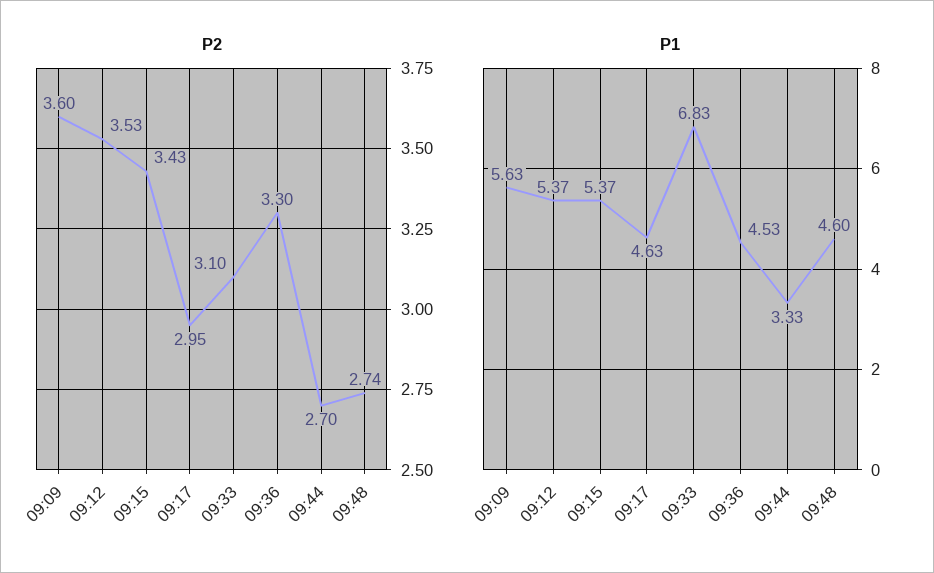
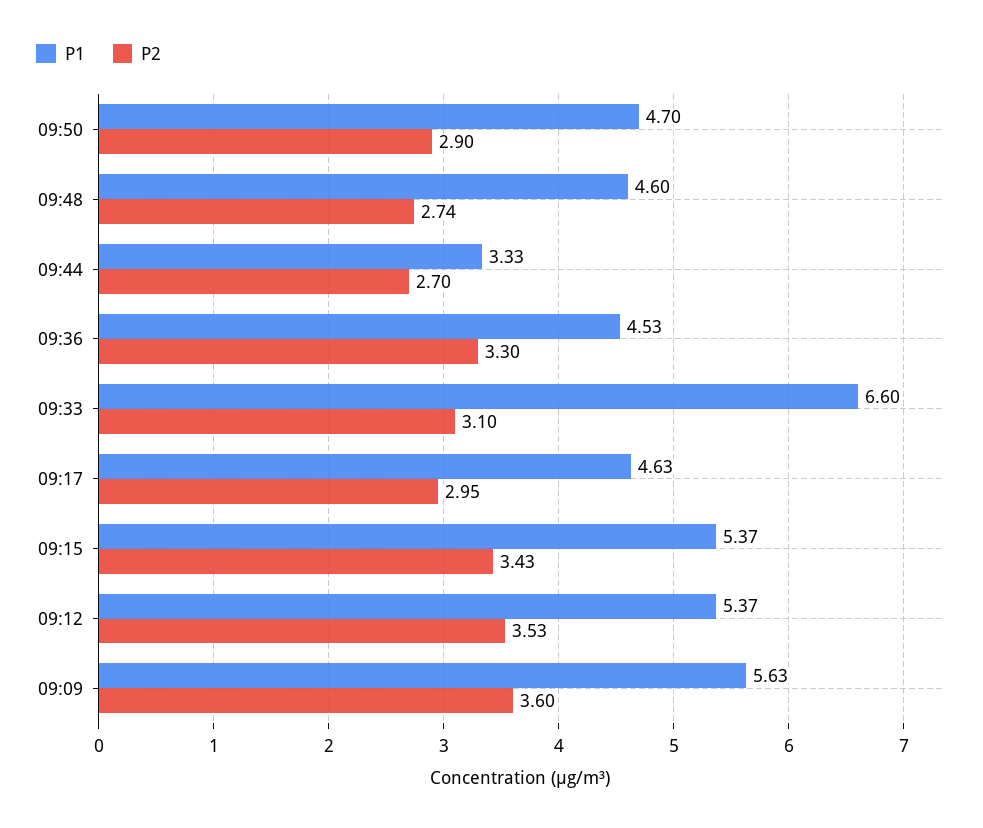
P1, 09:33: 6.83 -> 6.6
P1, 09:50: none -> 4.7
P2, 09:50: none -> 2.9

